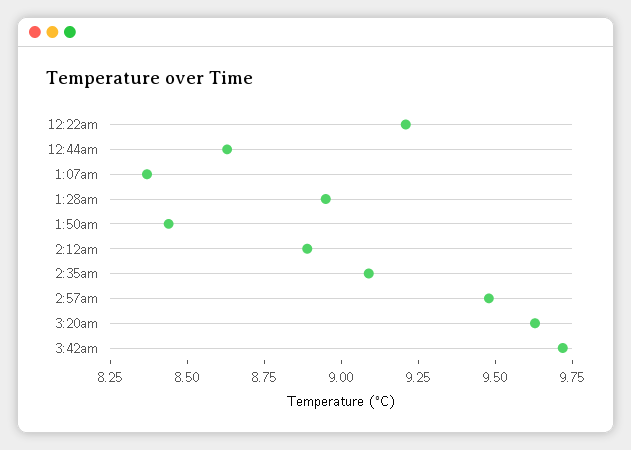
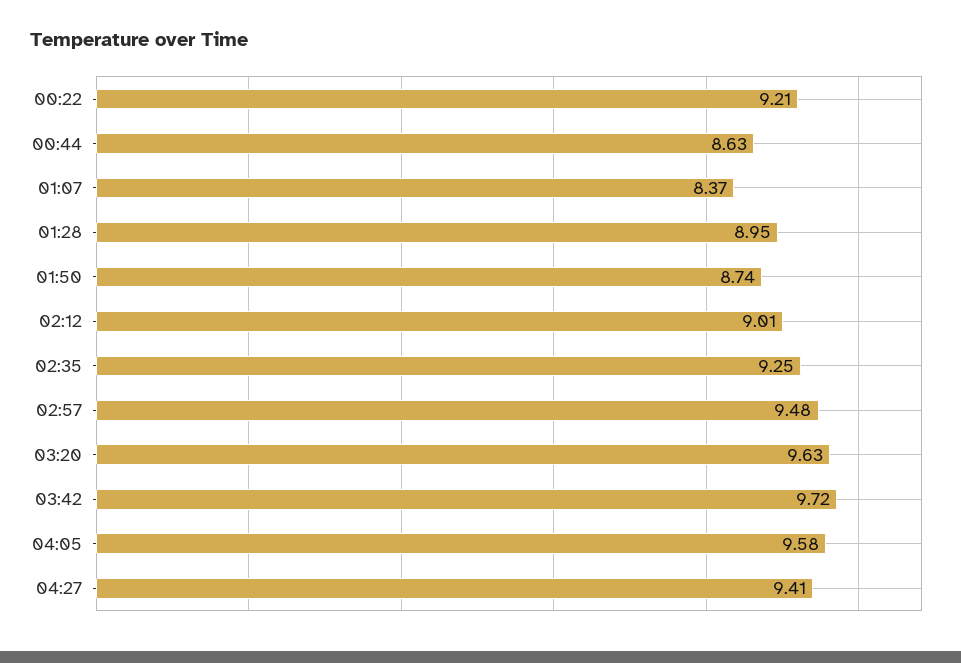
1:50am: 8.45 -> 8.74
2:12am: 8.9 -> 9.01
2:35am: 9.1 -> 9.25
04:05: none -> 9.58
04:27: none -> 9.41

